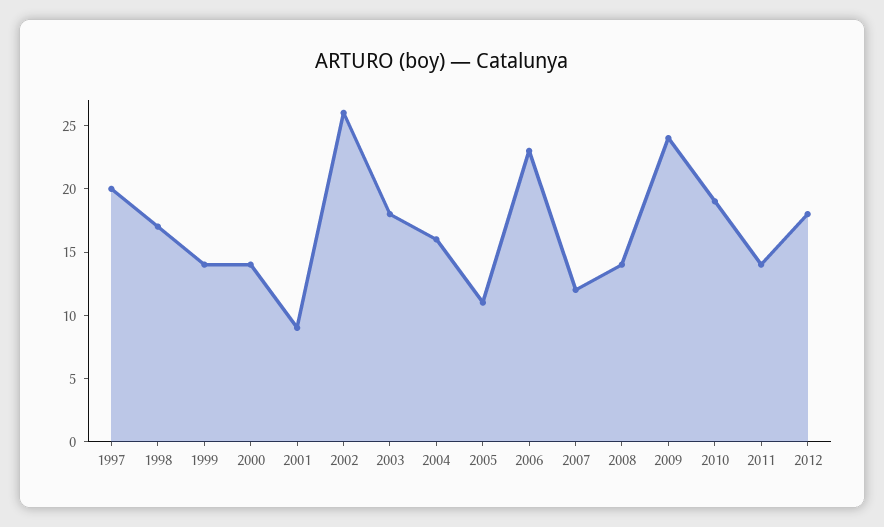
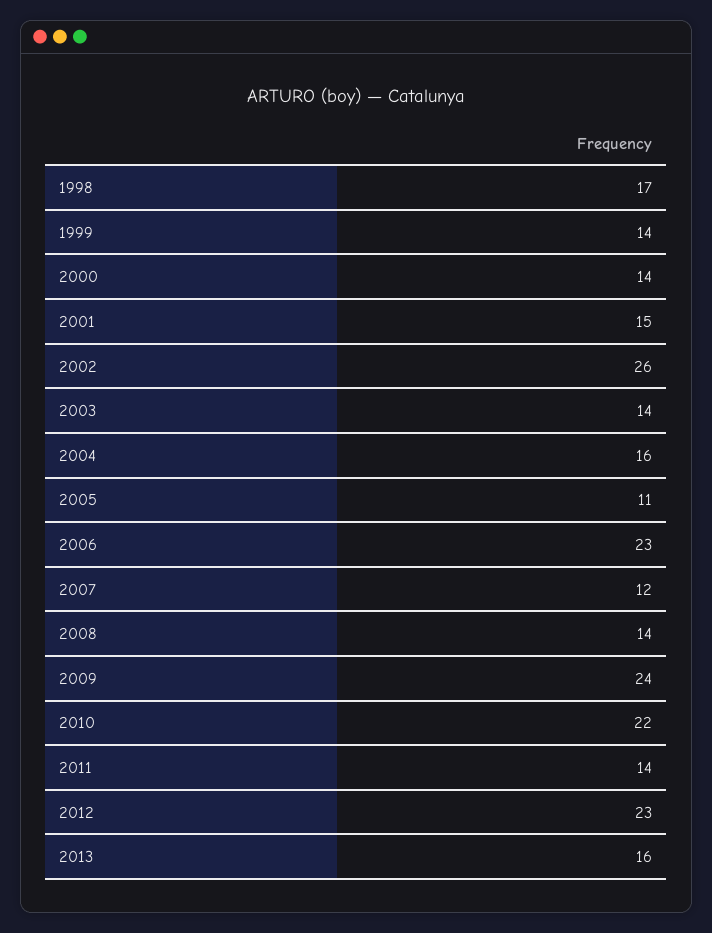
1997: 20 -> none
2001: 9 -> 15
2003: 18 -> 14
2010: 19 -> 22
2012: 18 -> 23
2013: none -> 16

